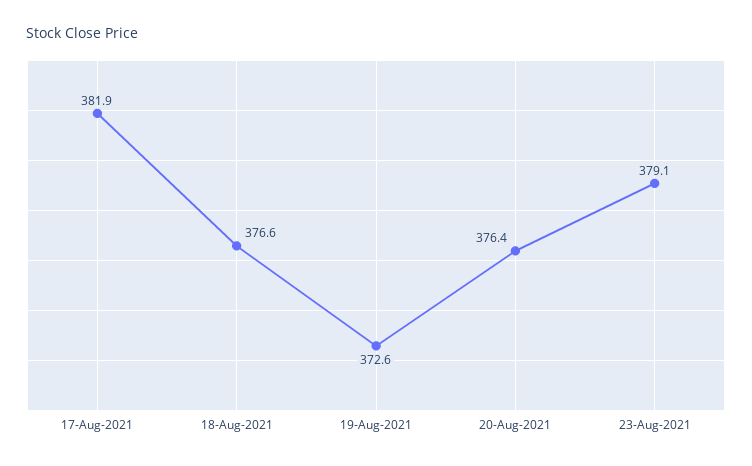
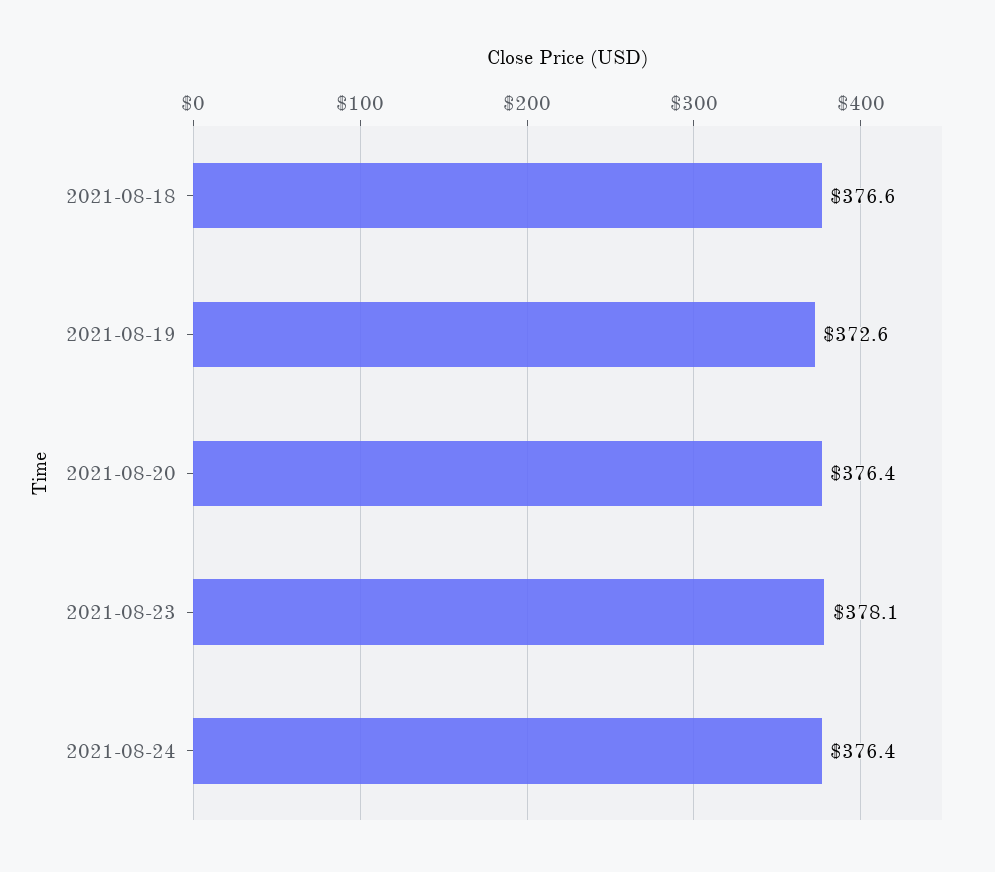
17-Aug-2021: 381.9 -> none
23-Aug-2021: 379.1 -> 378.1
2021-08-24: none -> 376.4

